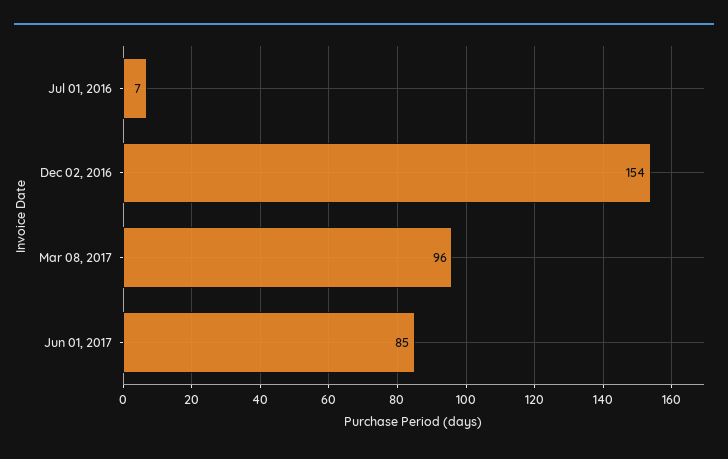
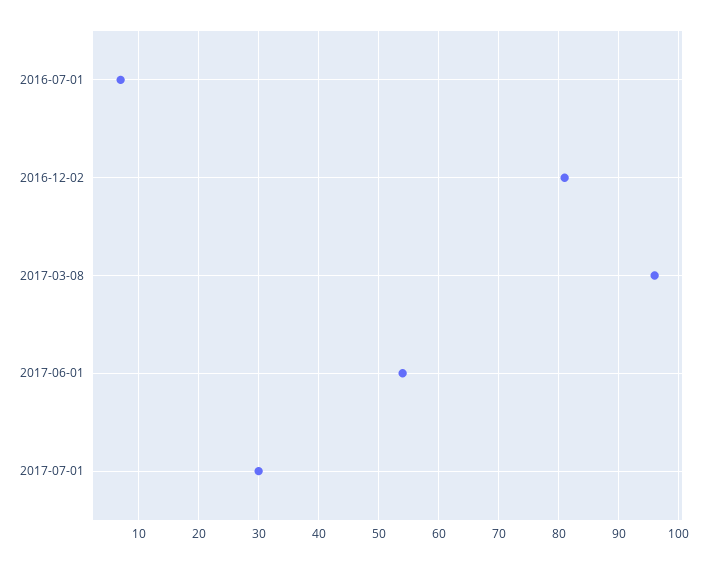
Dec 02, 2016: 154 -> 80
Jun 01, 2017: 85 -> 55
2017-07-01: none -> 30

